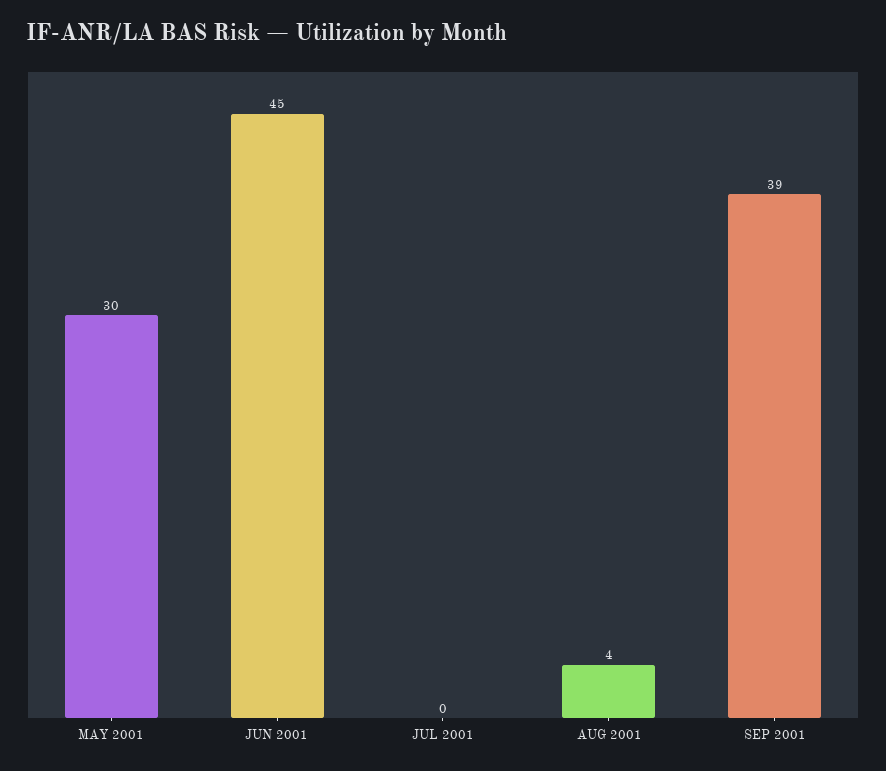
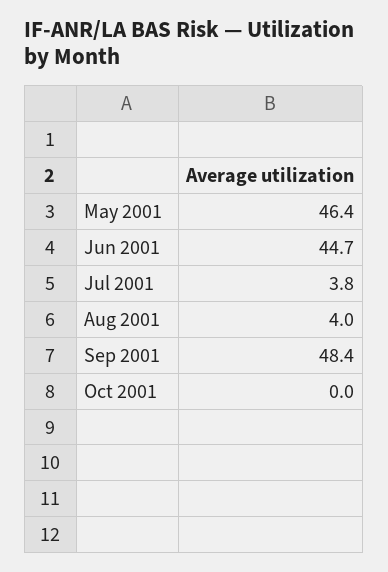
MAY 2001: 30 -> 46.4
JUL 2001: 0 -> 3.8
SEP 2001: 39 -> 48.4
Oct 2001: none -> 0

